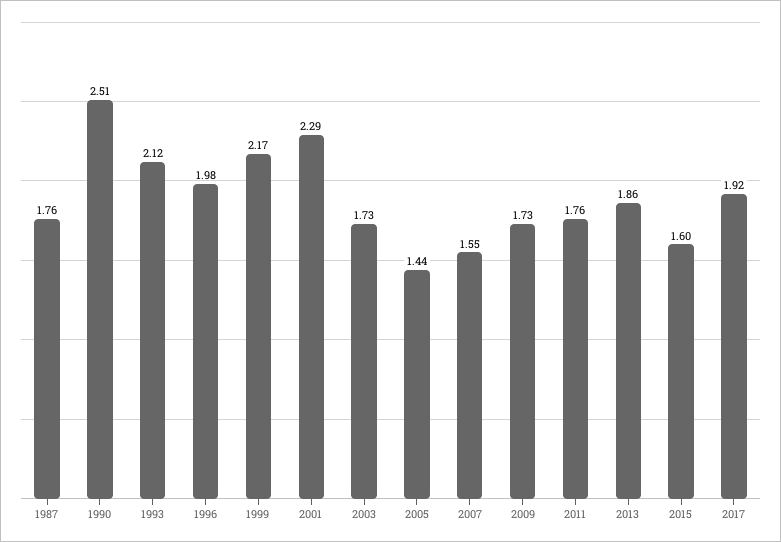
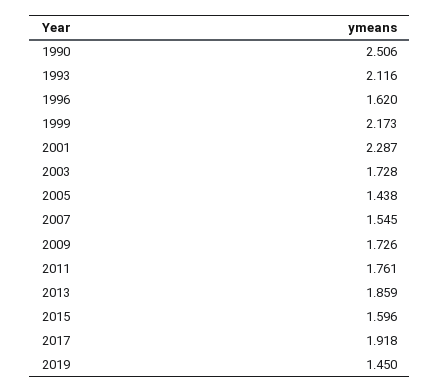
1987: 1.76 -> none
1996: 1.98 -> 1.62
2019: none -> 1.45

